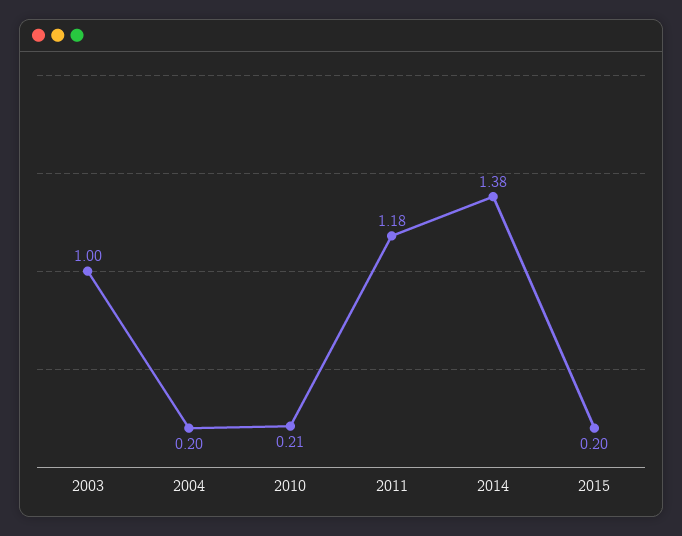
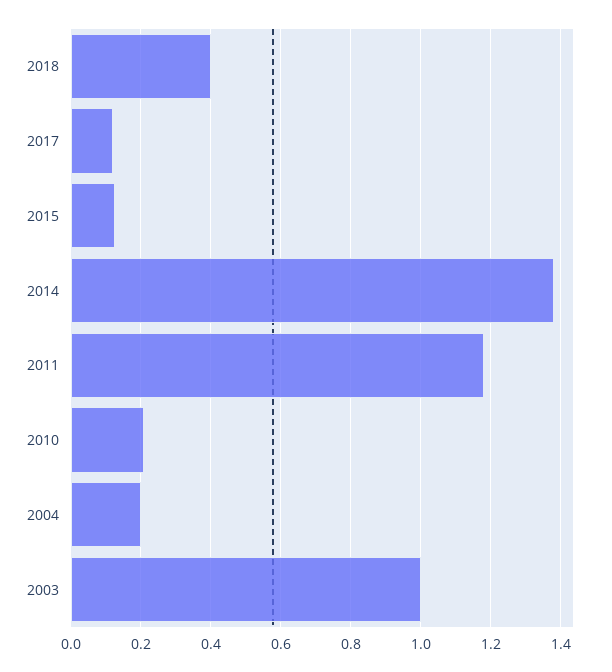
2015: 0.2 -> 0.12
2018: none -> 0.4
2017: none -> 0.12

